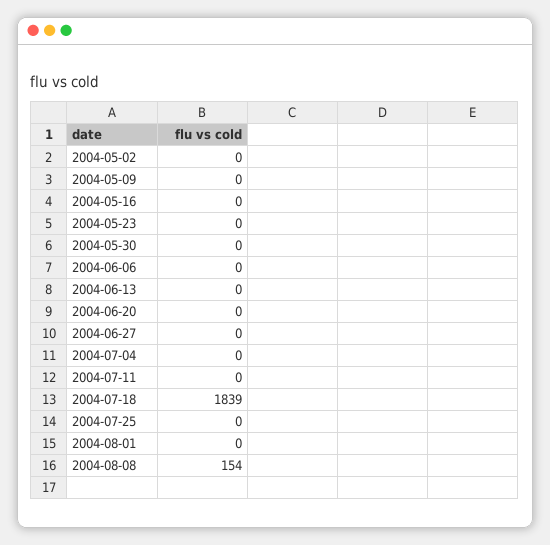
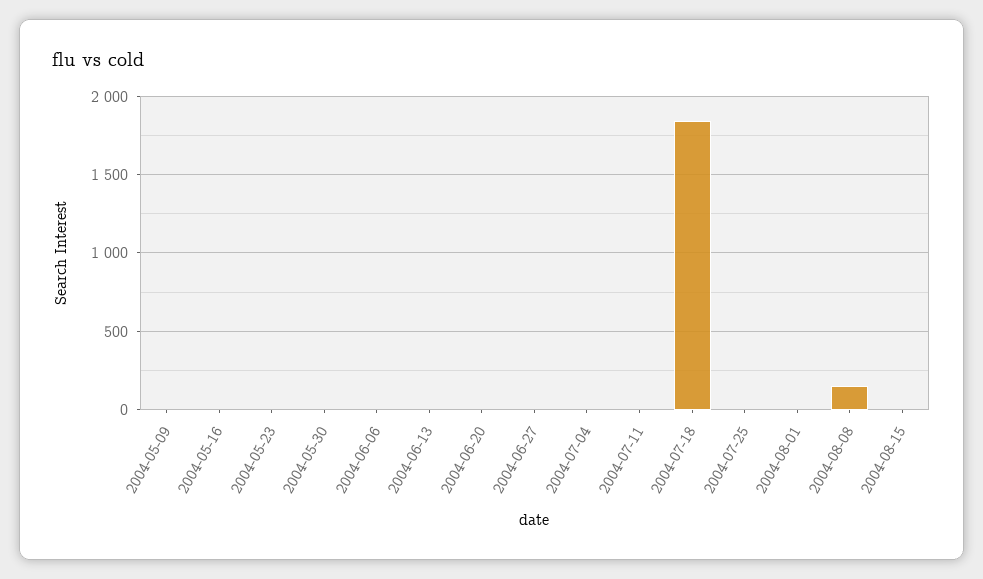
2004-05-02: 0 -> none
2004-08-15: none -> 0

